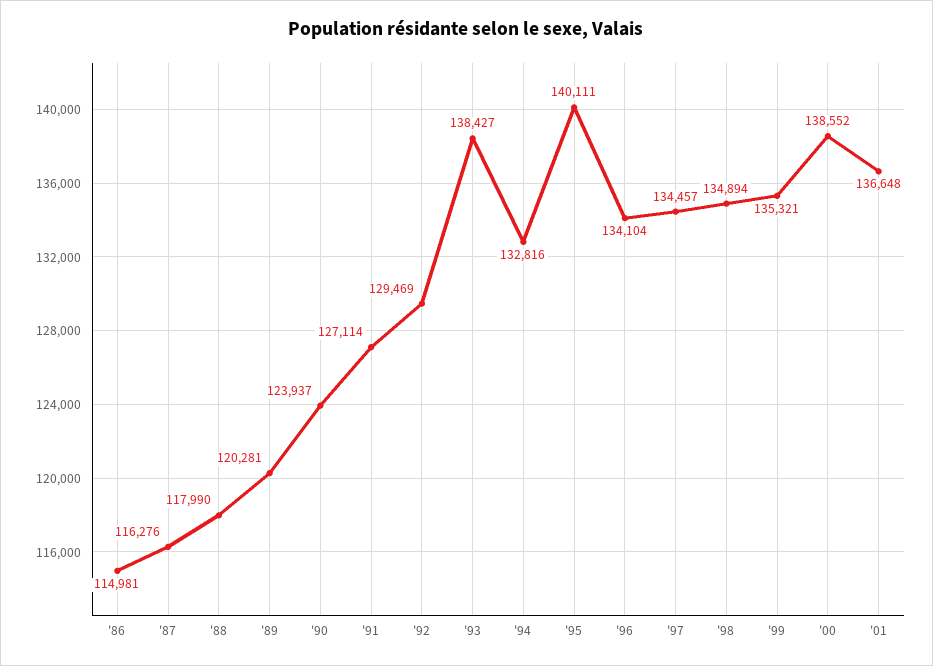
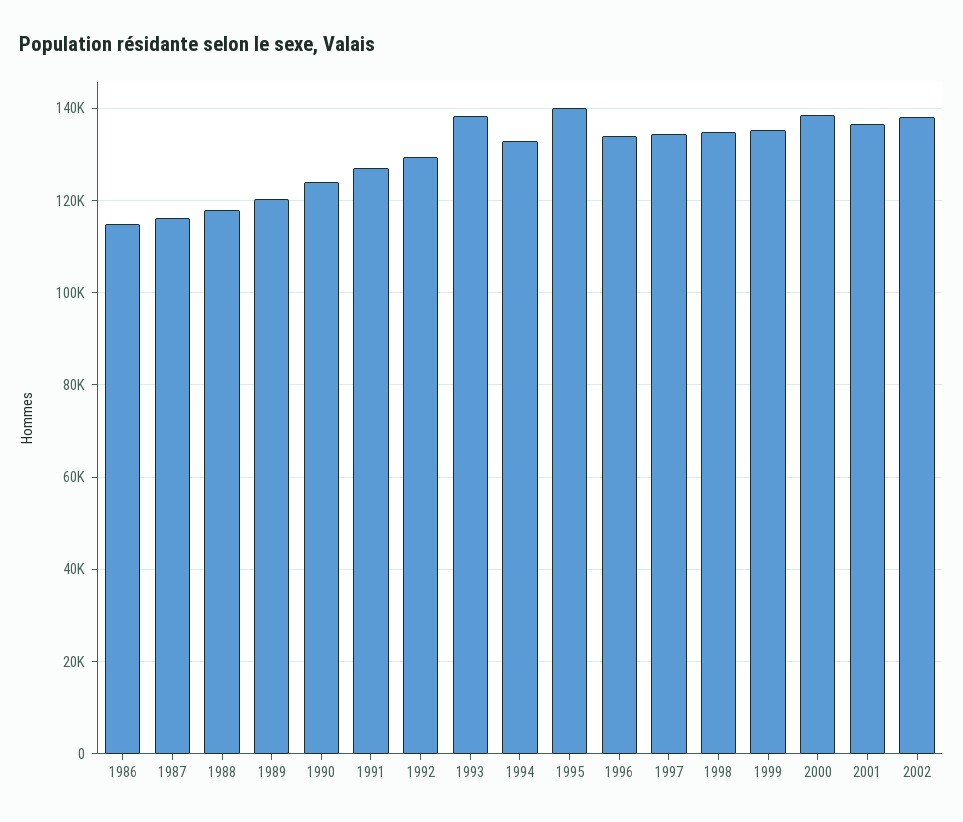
2002: none -> 138000

